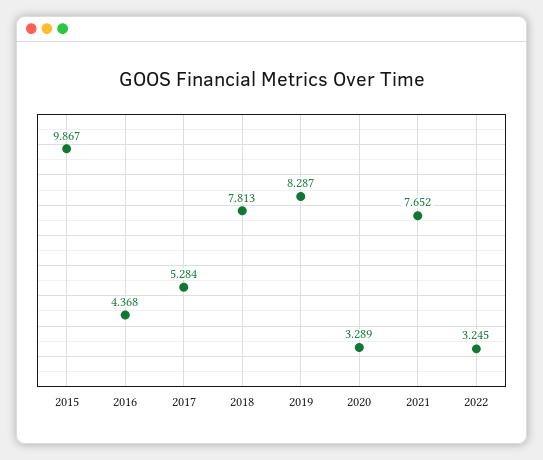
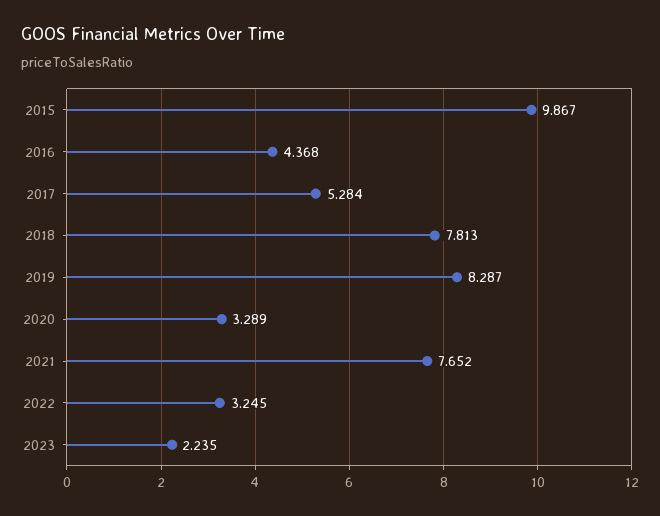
2023: none -> 2.235

